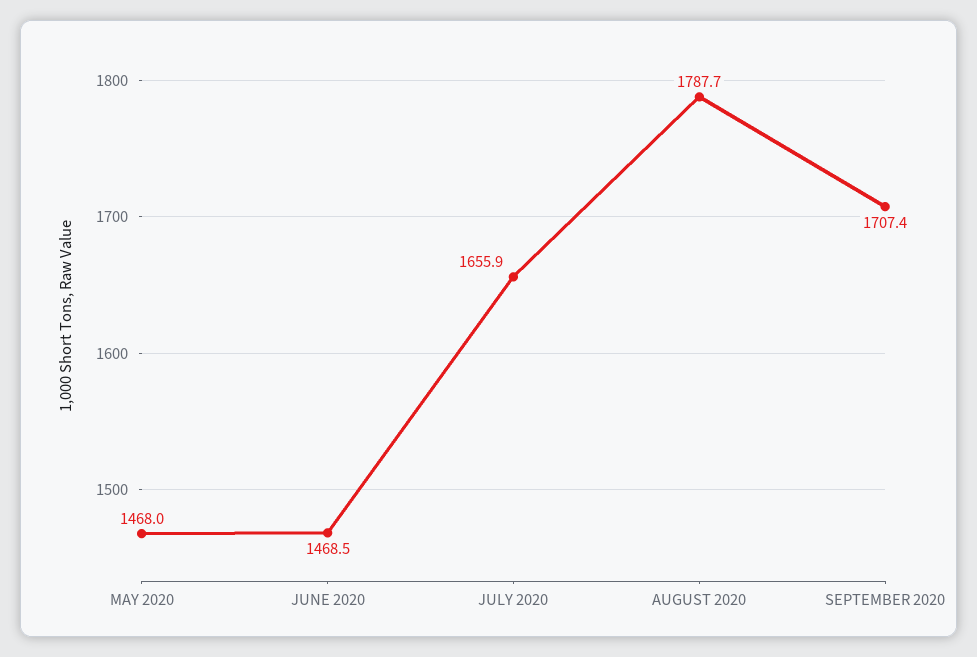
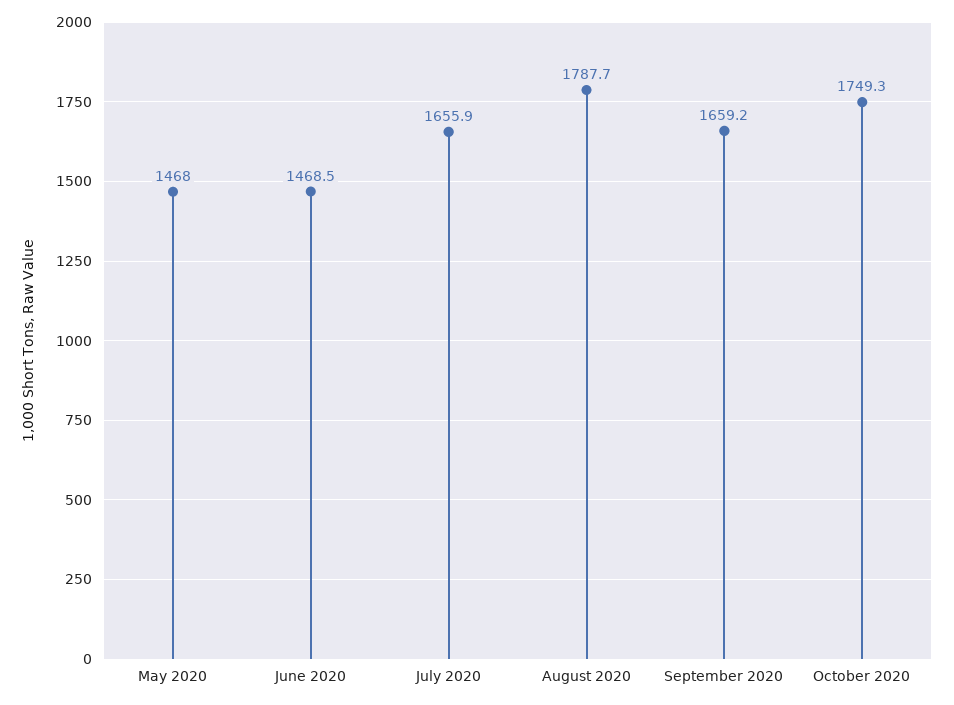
SEPTEMBER 2020: 1707.4 -> 1659.2
October 2020: none -> 1749.3

